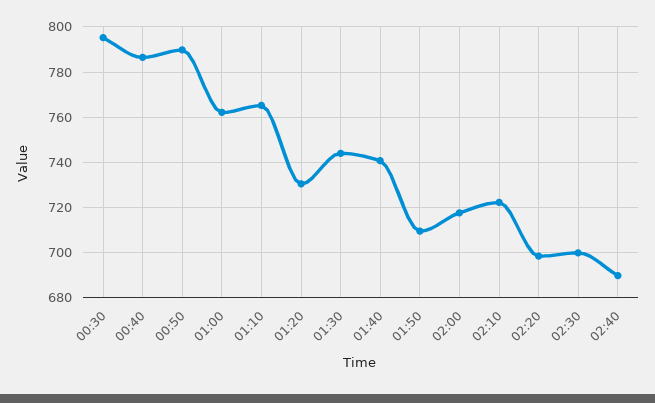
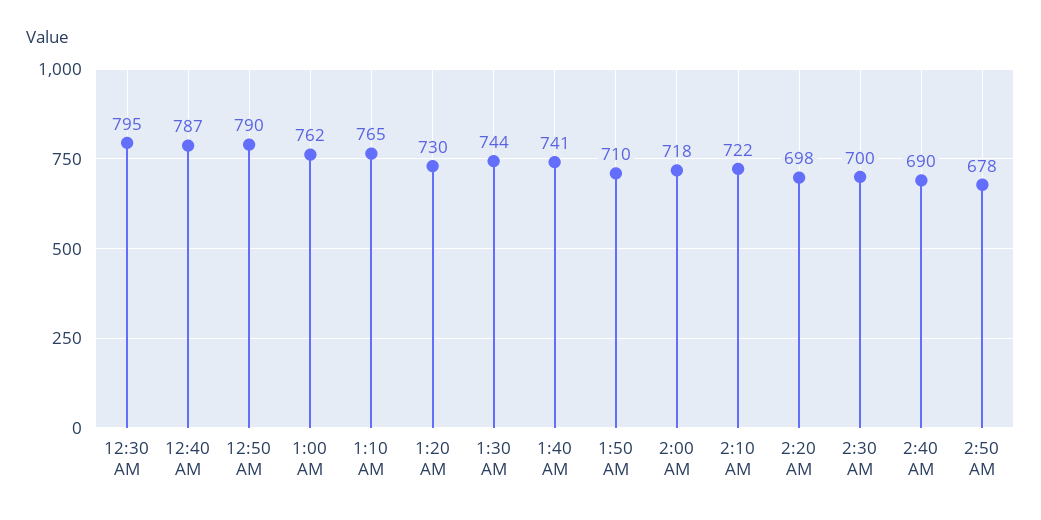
2:50 AM: none -> 678

